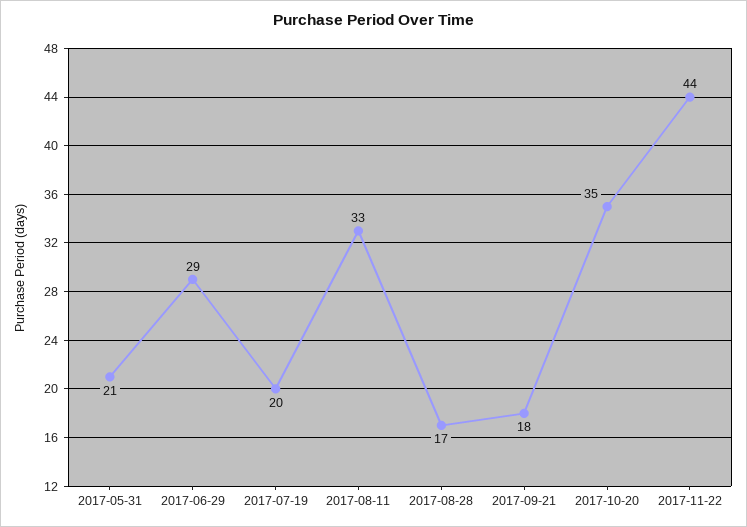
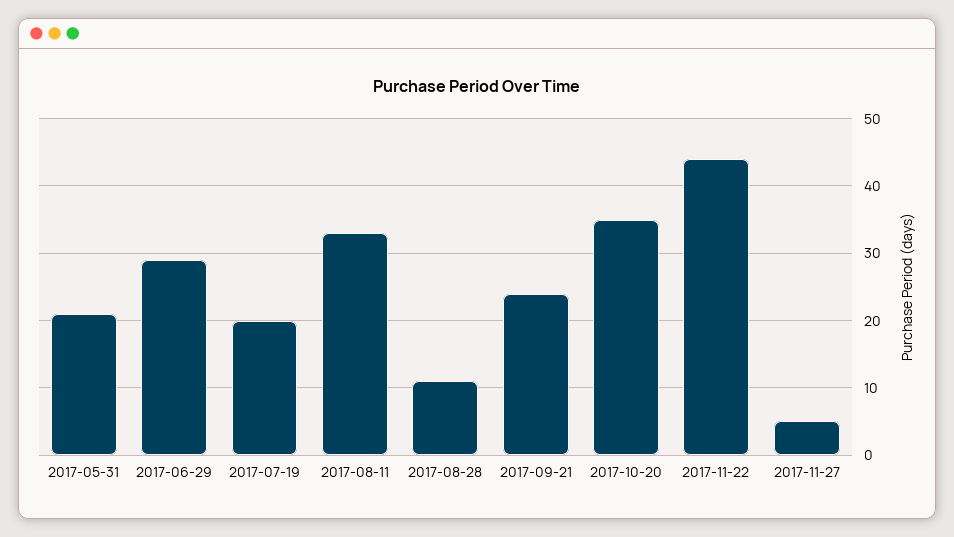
2017-08-28: 17 -> 11
2017-09-21: 18 -> 24
2017-11-27: none -> 5

